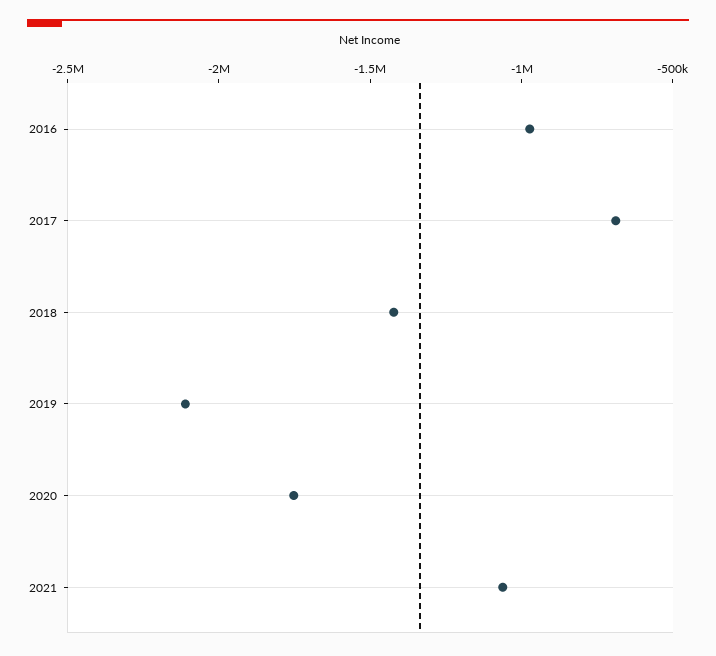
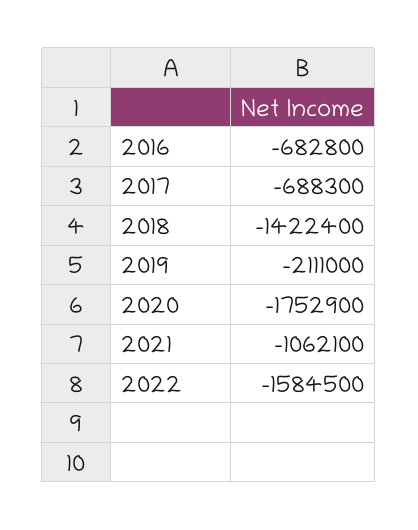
2016: -1000000 -> -682800
2022: none -> -1584500

